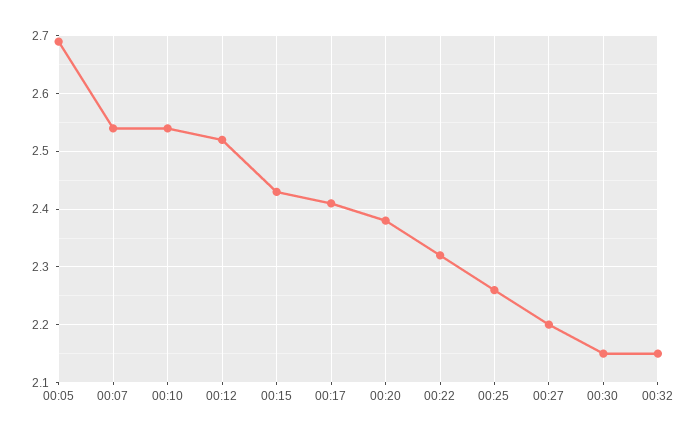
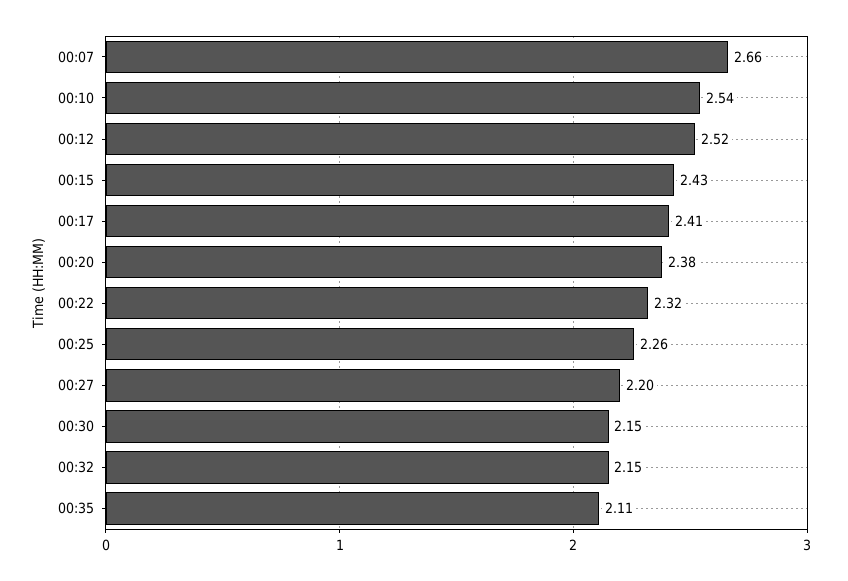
00:05: 2.7 -> none
00:07: 2.55 -> 2.66
00:35: none -> 2.11

